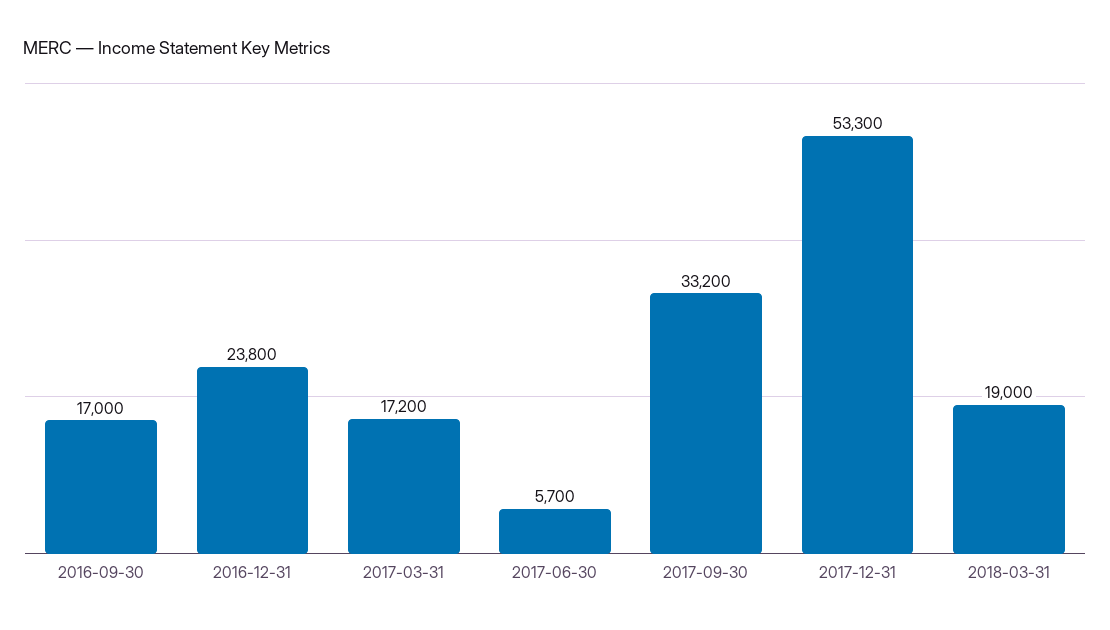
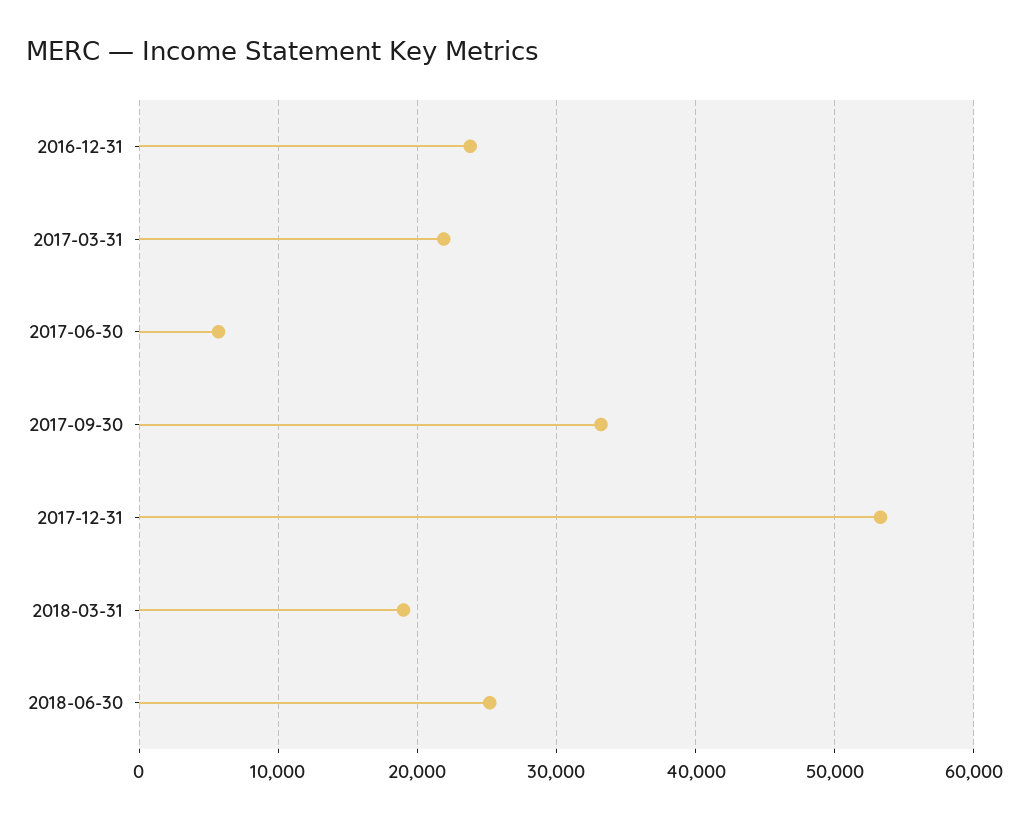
2016-09-30: 17000 -> none
2017-03-31: 17200 -> 22000
2018-06-30: none -> 25000

